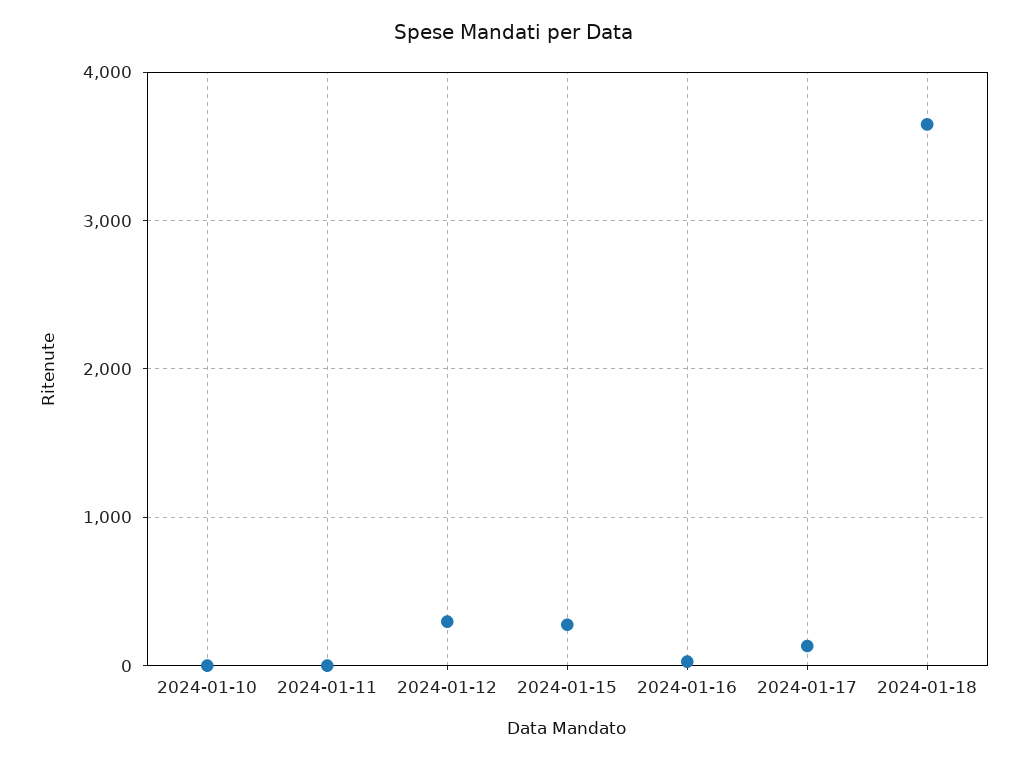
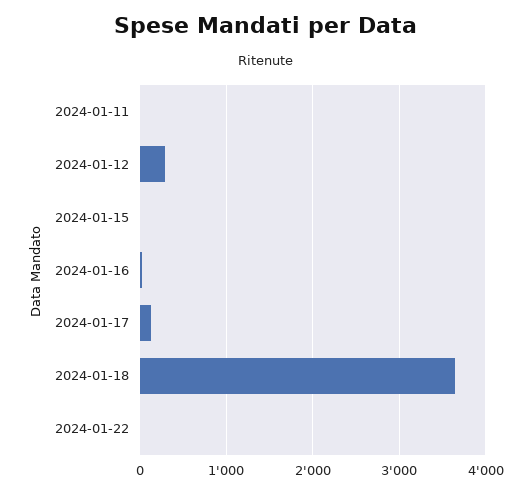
2024-01-10: 0 -> none
2024-01-15: 300 -> 0
2024-01-22: none -> 0

